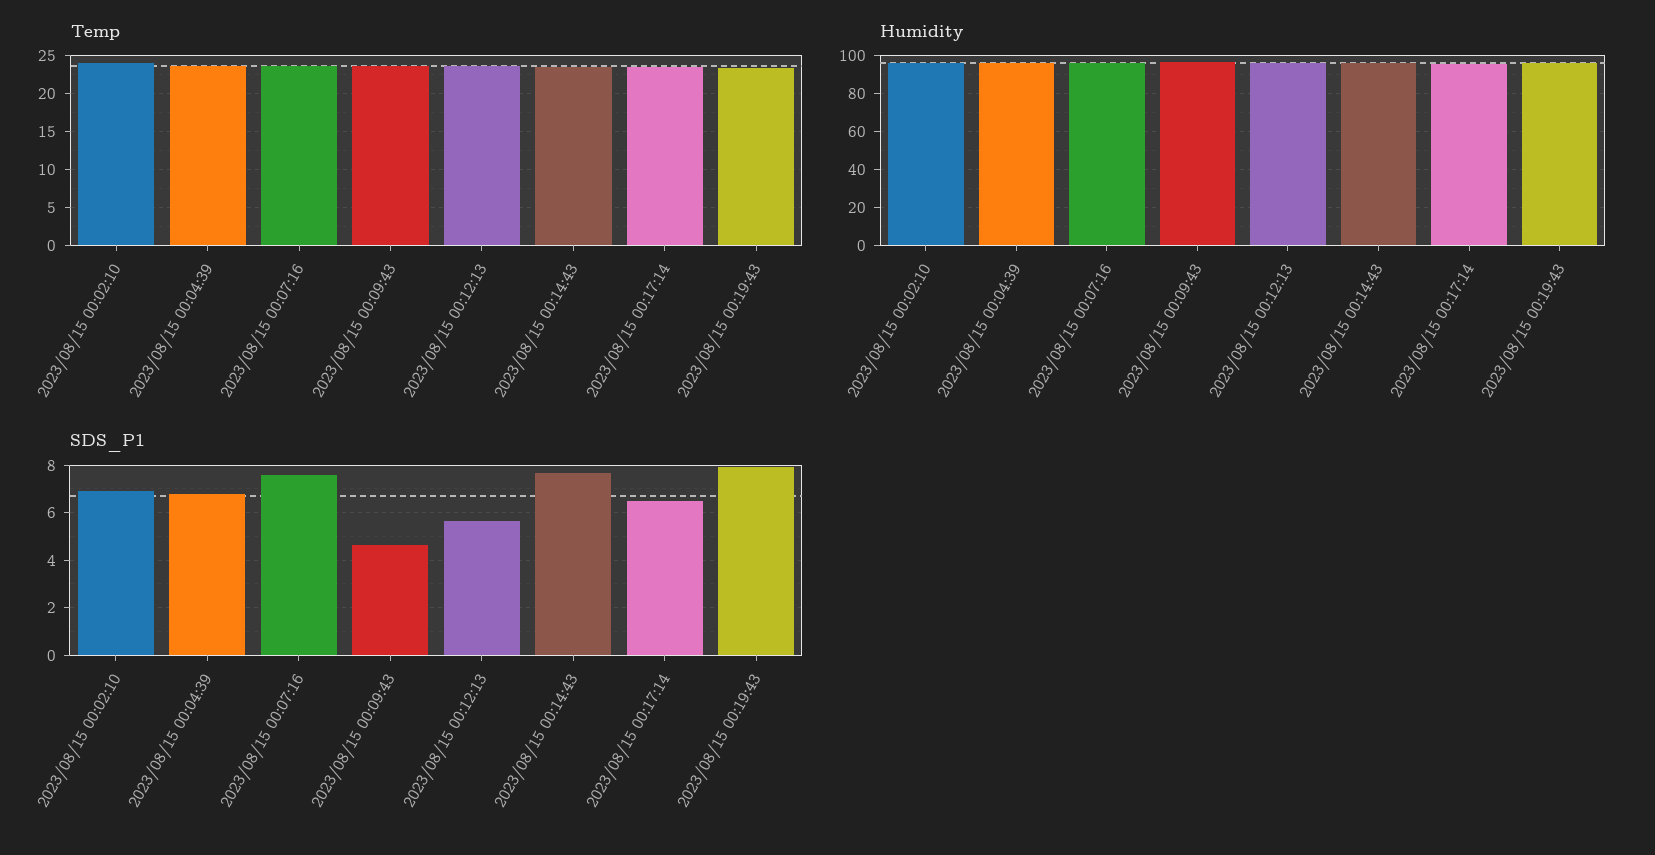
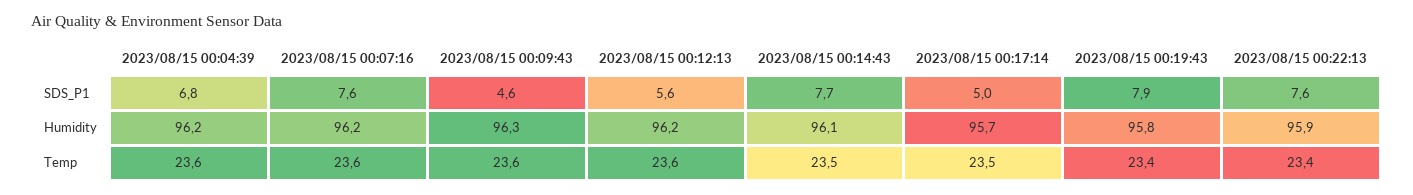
Temp, 2023/08/15 00:02:10: 24 -> none
Humidity, 2023/08/15 00:02:10: 95 -> none
SDS_P1, 2023/08/15 00:02:10: 7 -> none
SDS_P1, 2023/08/15 00:17:14: 6.5 -> 5
SDS_P1, 2023/08/15 00:22:13: none -> 7.6
Humidity, 2023/08/15 00:22:13: none -> 95.9
Temp, 2023/08/15 00:22:13: none -> 23.4

